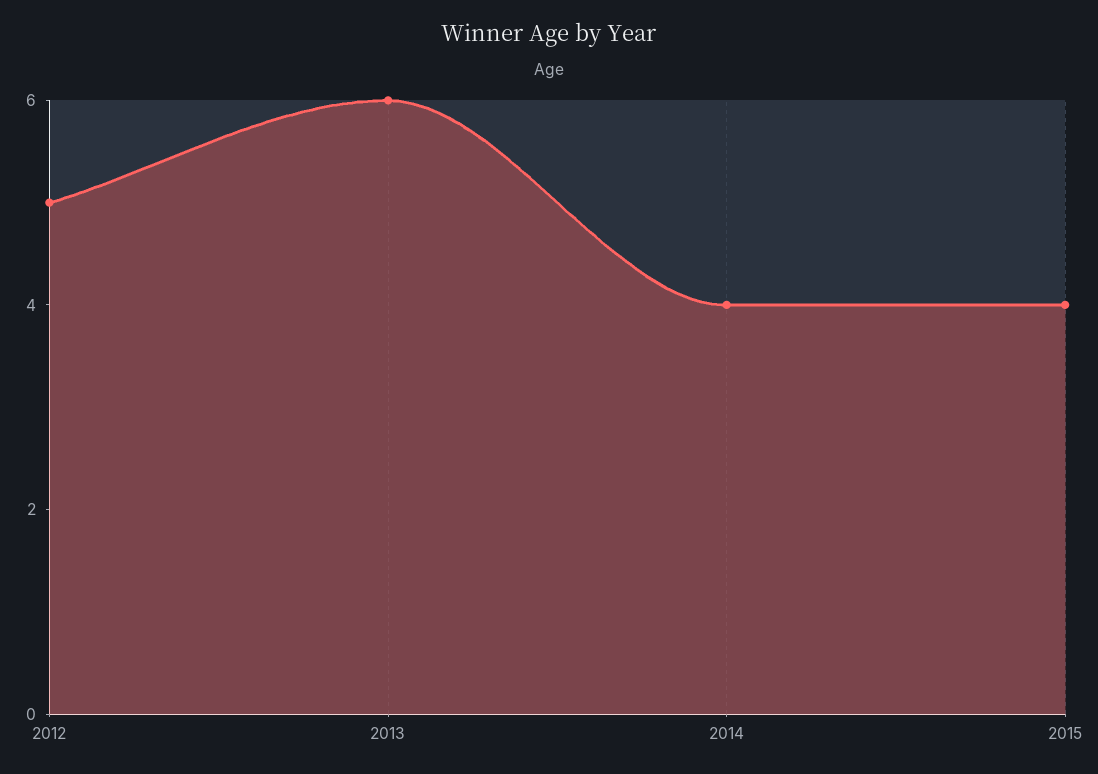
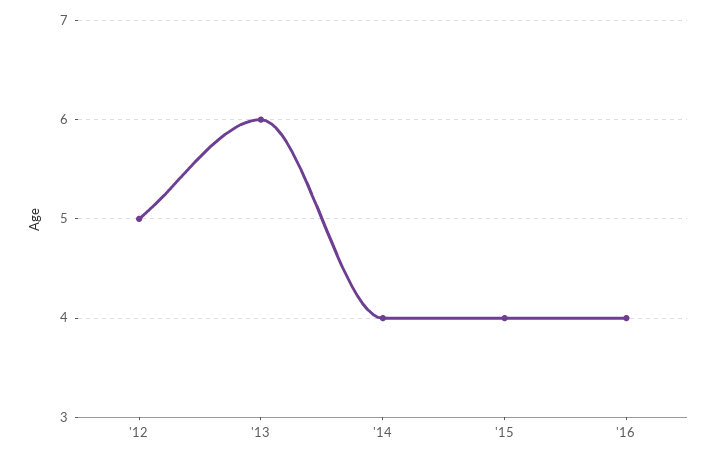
'16: none -> 4

